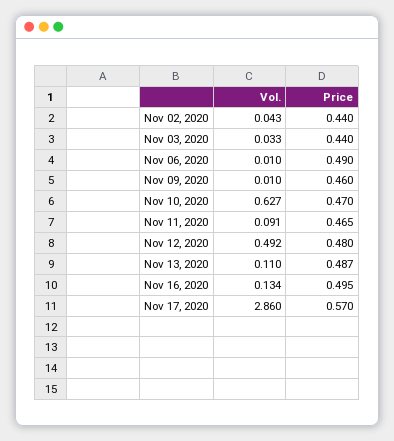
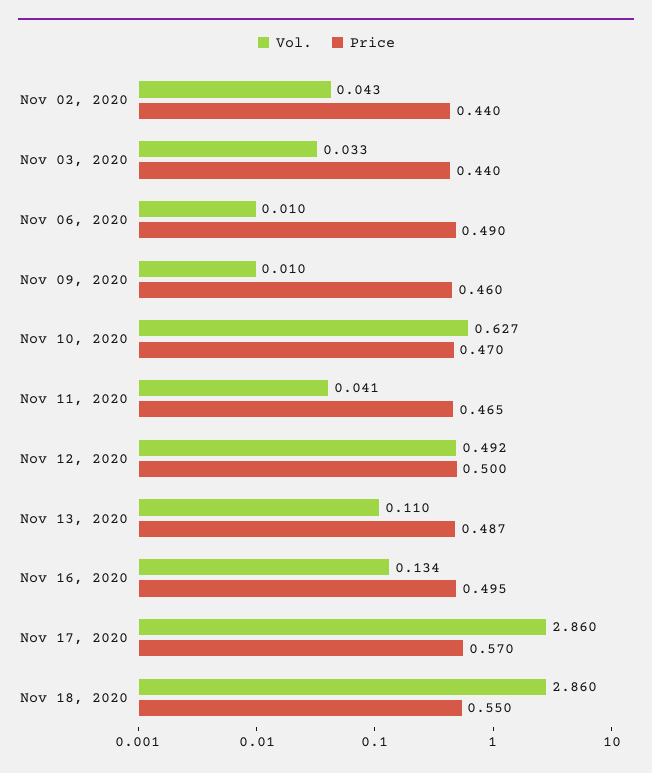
Vol., Nov 11, 2020: 0.091 -> 0.041
Price, Nov 12, 2020: 0.48 -> 0.5
Vol., Nov 18, 2020: none -> 2.86
Price, Nov 18, 2020: none -> 0.55

